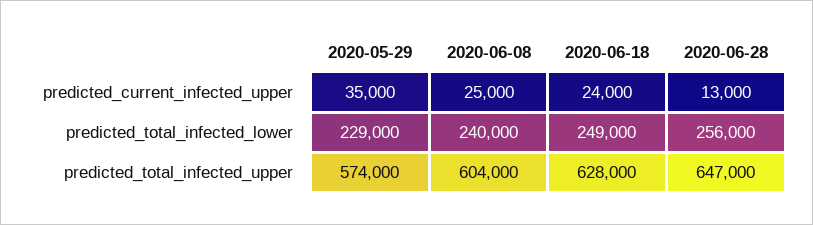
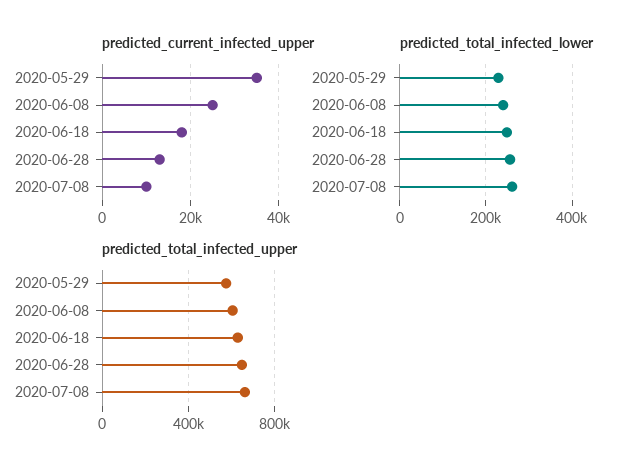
predicted_current_infected_upper, 2020-06-18: 24000 -> 18000
predicted_current_infected_upper, 2020-07-08: none -> 10000
predicted_total_infected_lower, 2020-07-08: none -> 260000
predicted_total_infected_upper, 2020-07-08: none -> 650000

